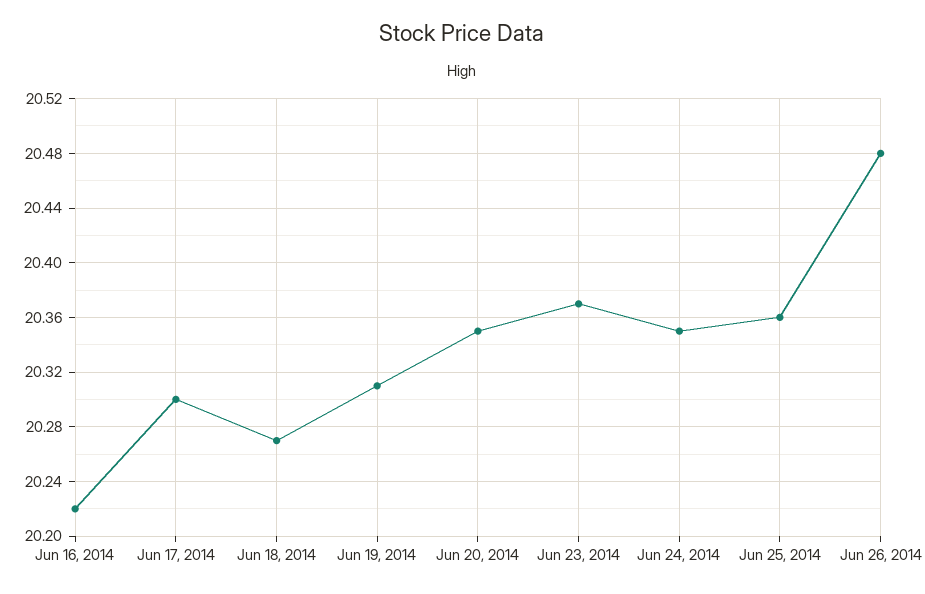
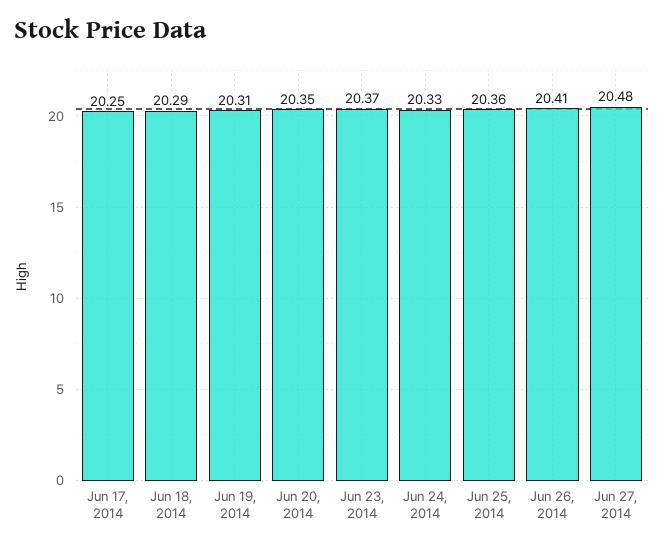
Jun 16, 2014: 20.22 -> none
Jun 17, 2014: 20.3 -> 20.25
Jun 18, 2014: 20.27 -> 20.29
Jun 24, 2014: 20.35 -> 20.33
Jun 26, 2014: 20.48 -> 20.41
Jun 27, 2014: none -> 20.48

